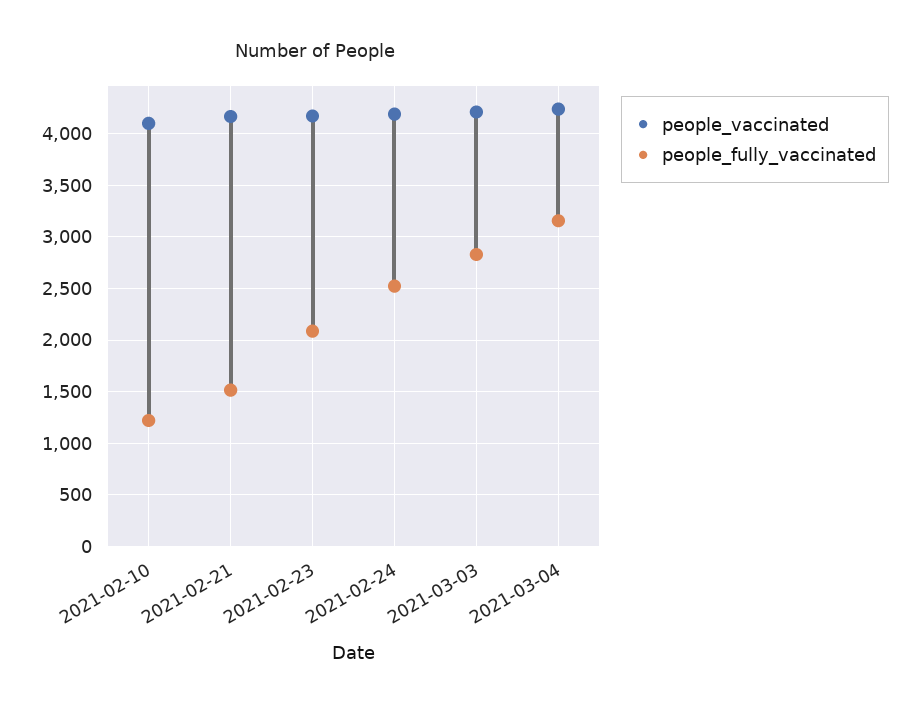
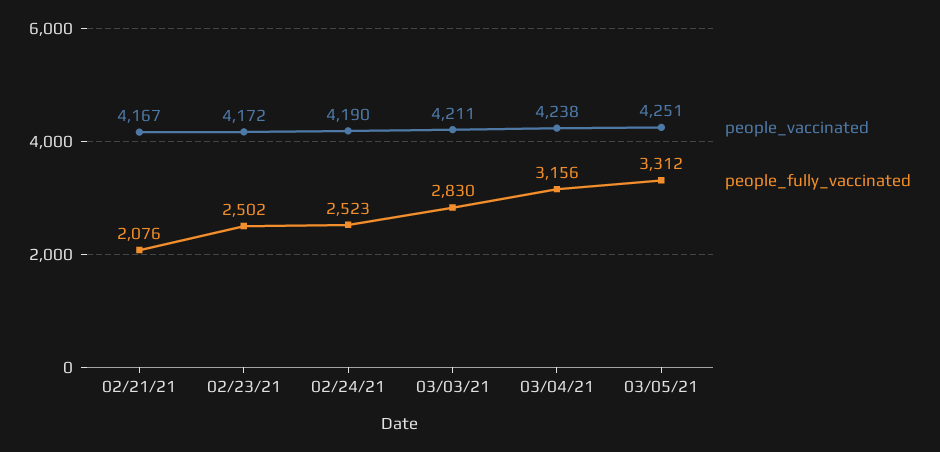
people_vaccinated, 2021-02-10: 4100 -> none
people_fully_vaccinated, 2021-02-10: 1200 -> none
people_fully_vaccinated, 2021-02-21: 1500 -> 2076
people_fully_vaccinated, 2021-02-23: 2100 -> 2502
people_vaccinated, 03/05/21: none -> 4251
people_fully_vaccinated, 03/05/21: none -> 3312

